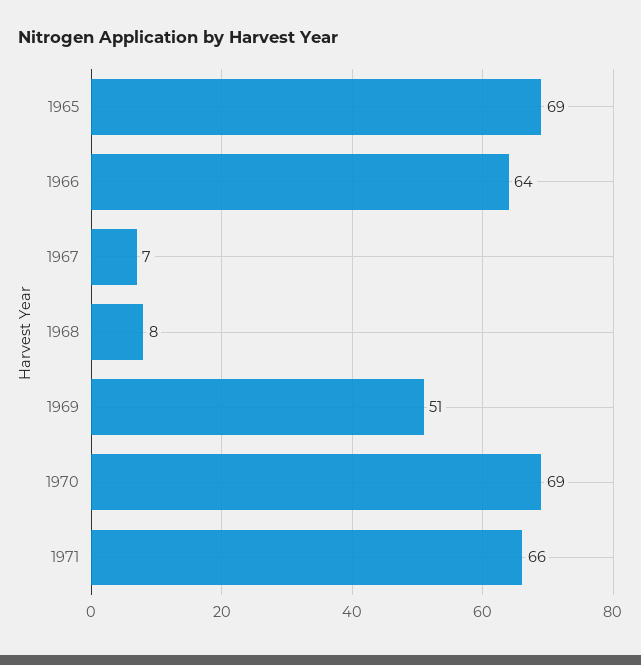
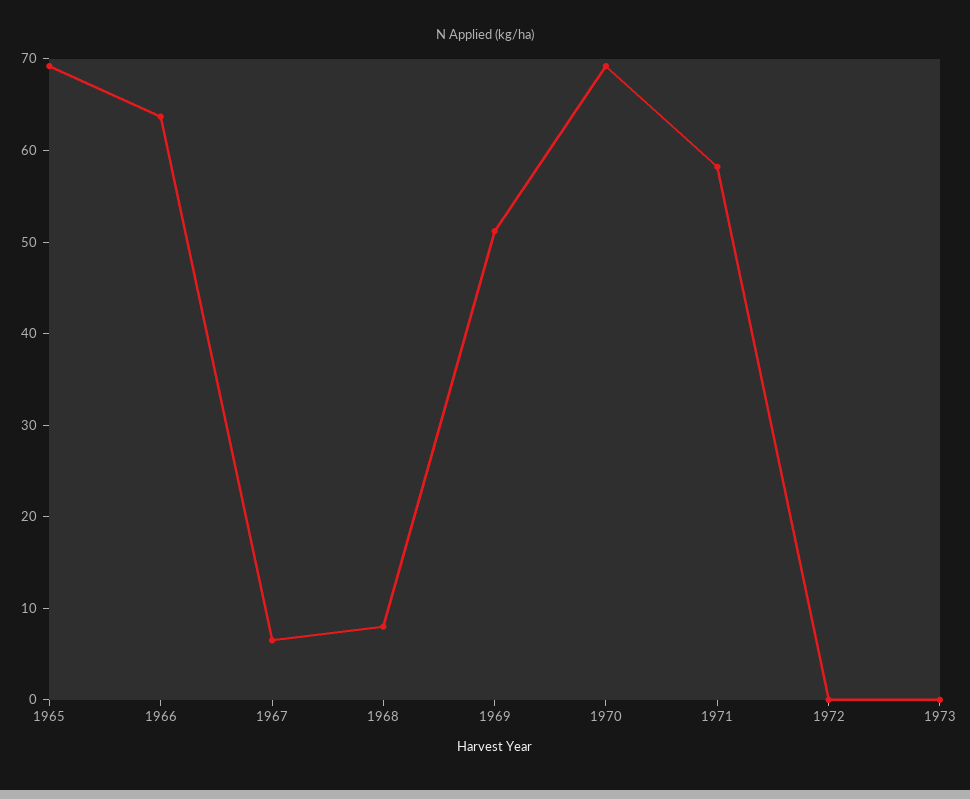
1971: 66 -> 58
1972: none -> 0
1973: none -> 0

